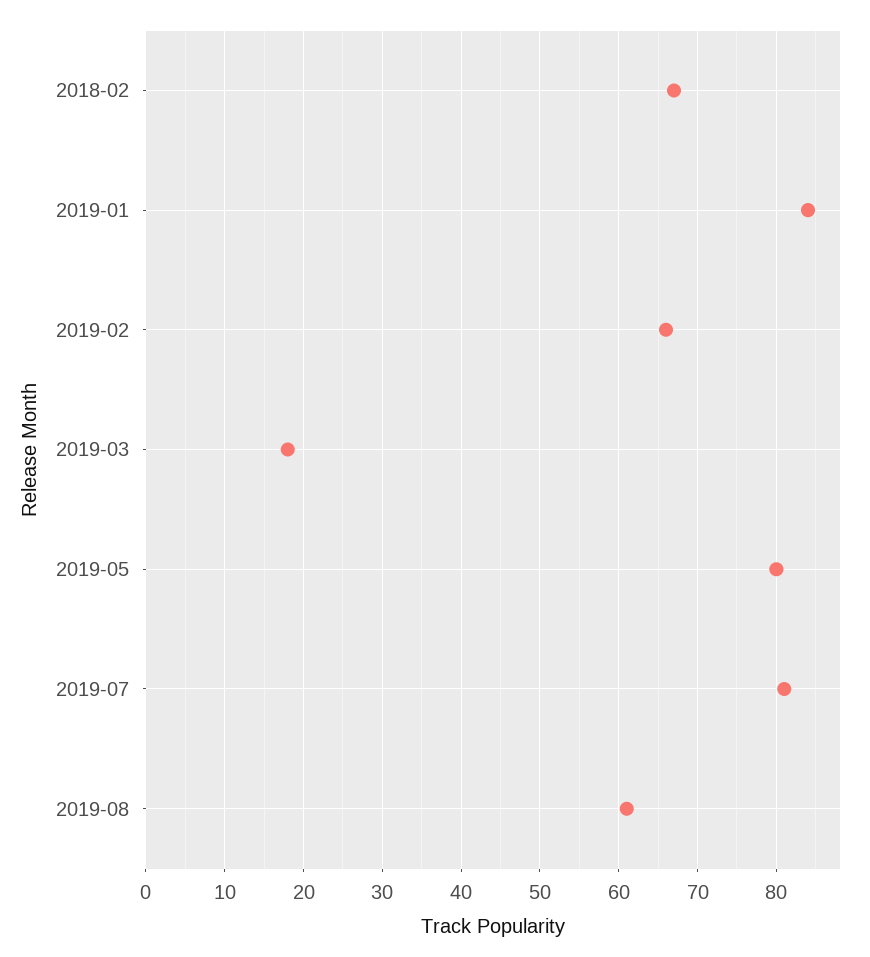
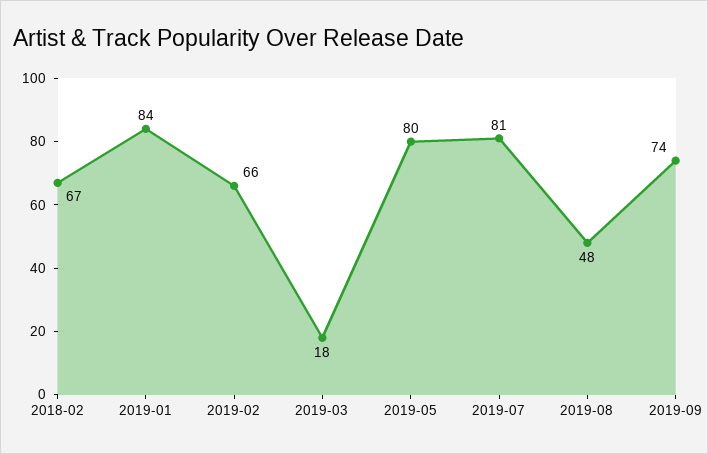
2019-08: 61 -> 48
2019-09: none -> 74

